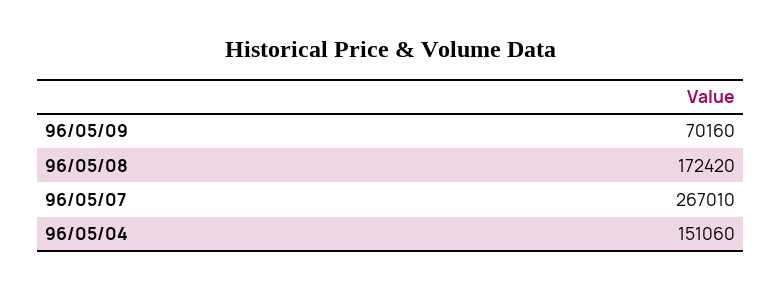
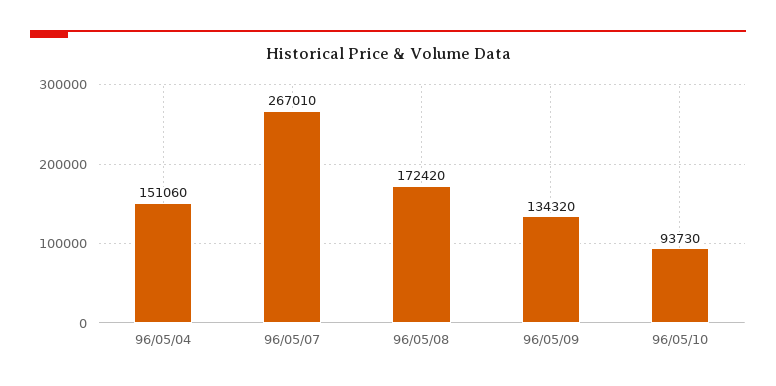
96/05/09: 70160 -> 134320
96/05/10: none -> 93730

